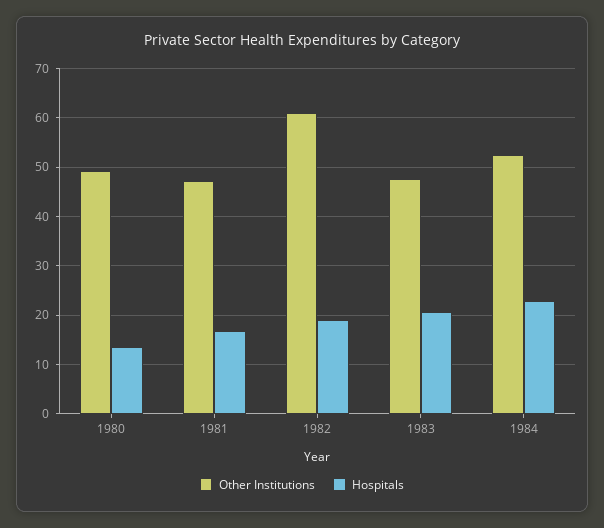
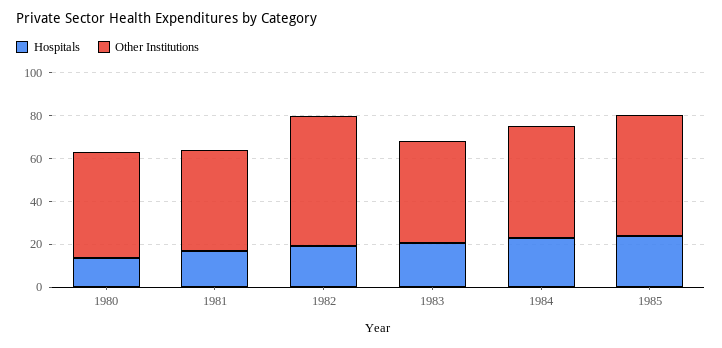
Hospitals, 1985: none -> 25
Other Institutions, 1985: none -> 55

